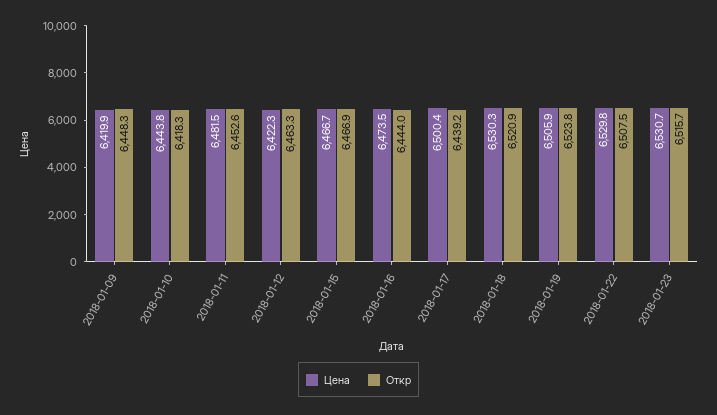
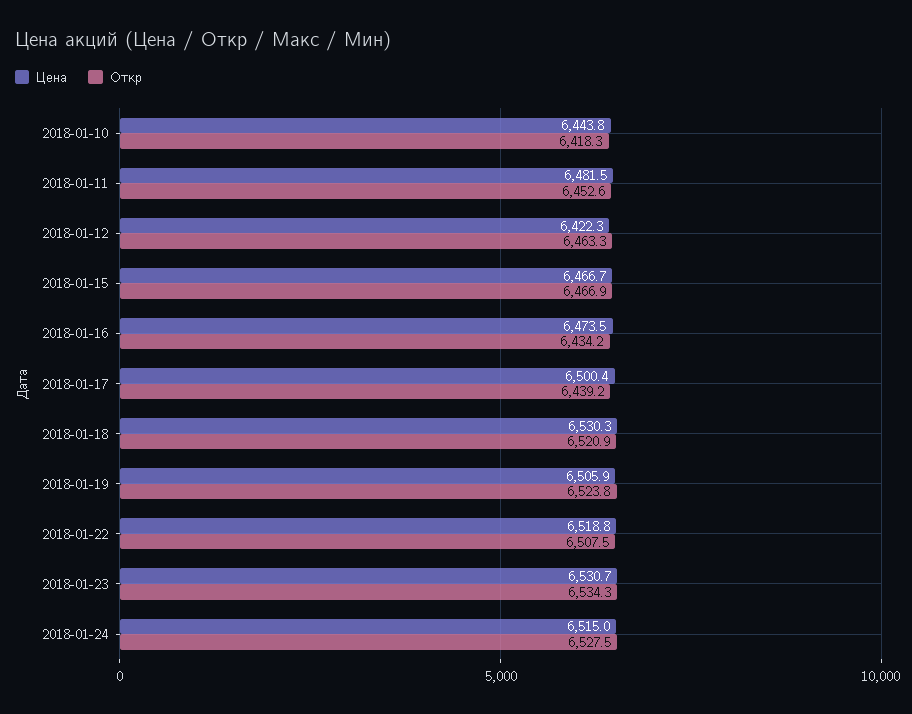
Цена, 2018-01-09: 6419.9 -> none
Откр, 2018-01-09: 6448.3 -> none
Откр, 2018-01-16: 6444 -> 6434.2
Цена, 2018-01-22: 6529.8 -> 6518.8
Откр, 2018-01-23: 6515.7 -> 6534.3
Цена, 2018-01-24: none -> 6515
Откр, 2018-01-24: none -> 6527.5

